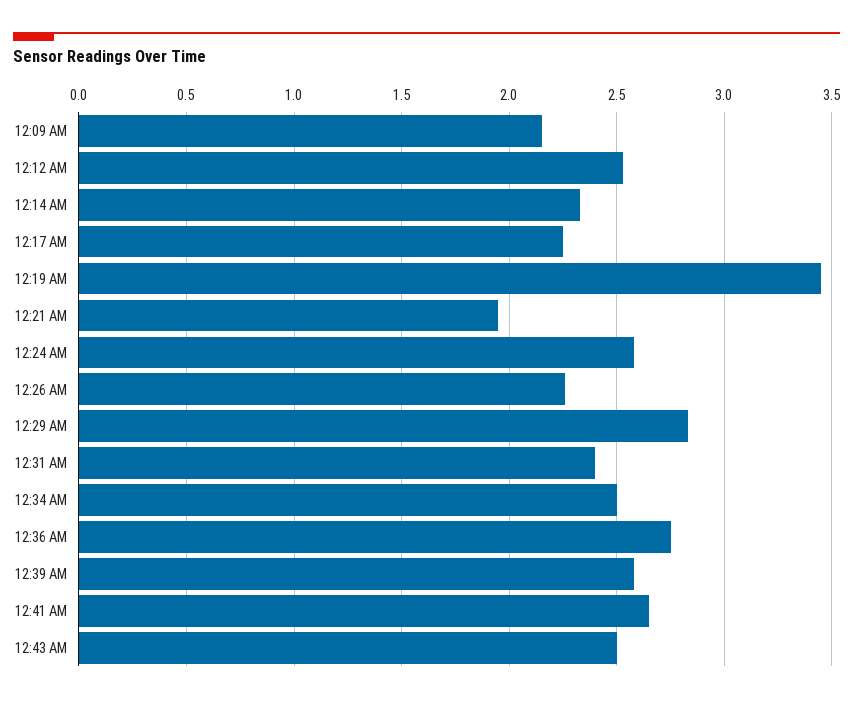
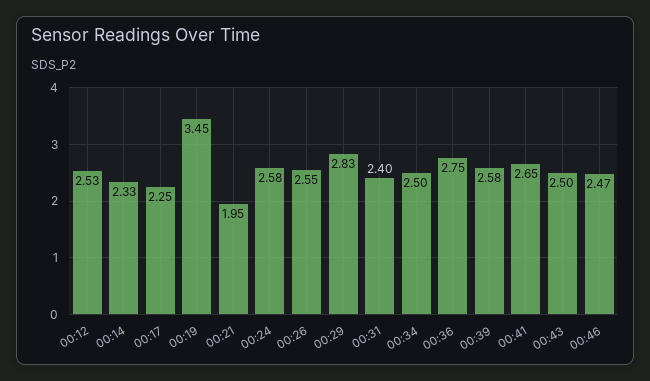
12:09 AM: 2.15 -> none
12:26 AM: 2.25 -> 2.55
00:46: none -> 2.47

